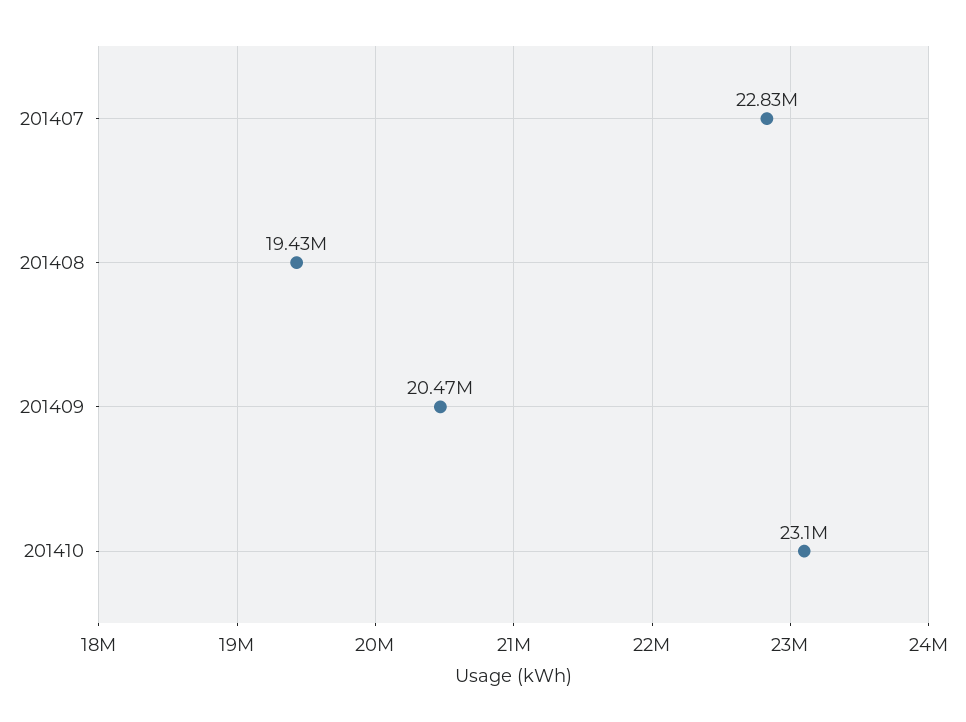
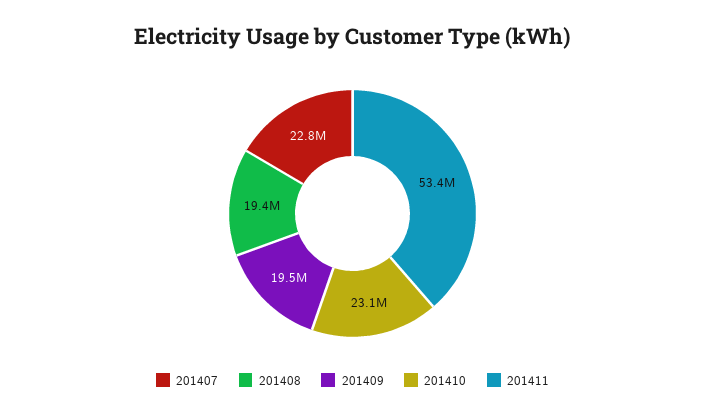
201409: 20470000 -> 19500000
201411: none -> 53400000

